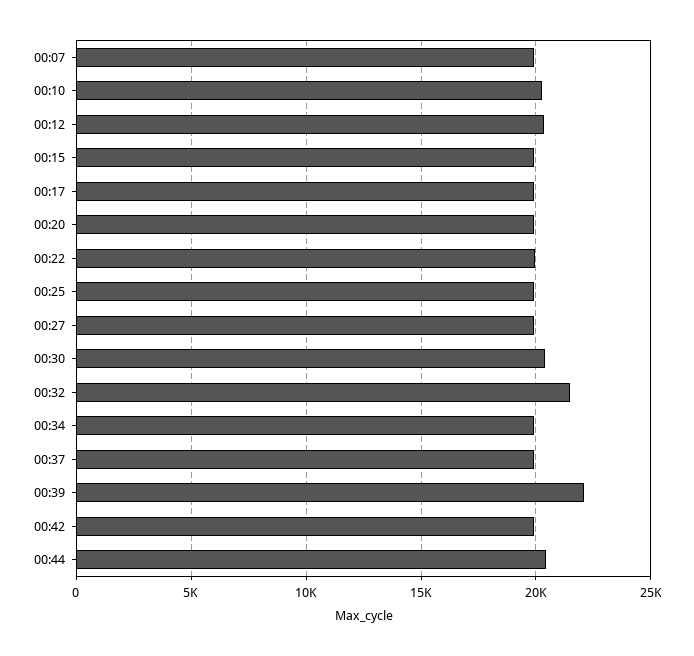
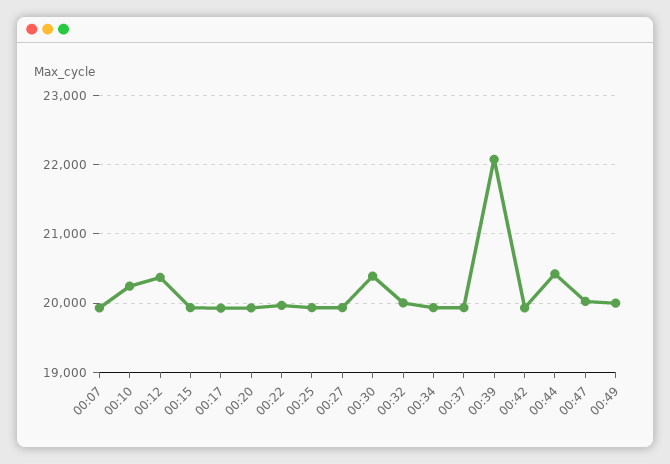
00:32: 21500 -> 20000
00:47: none -> 20000
00:49: none -> 20000

